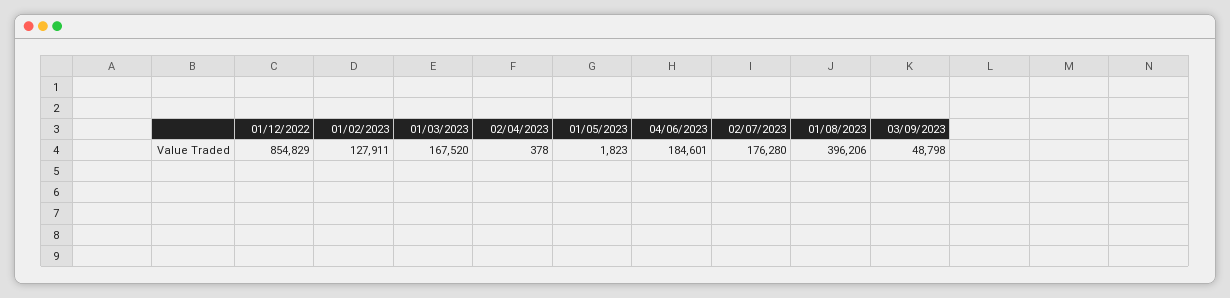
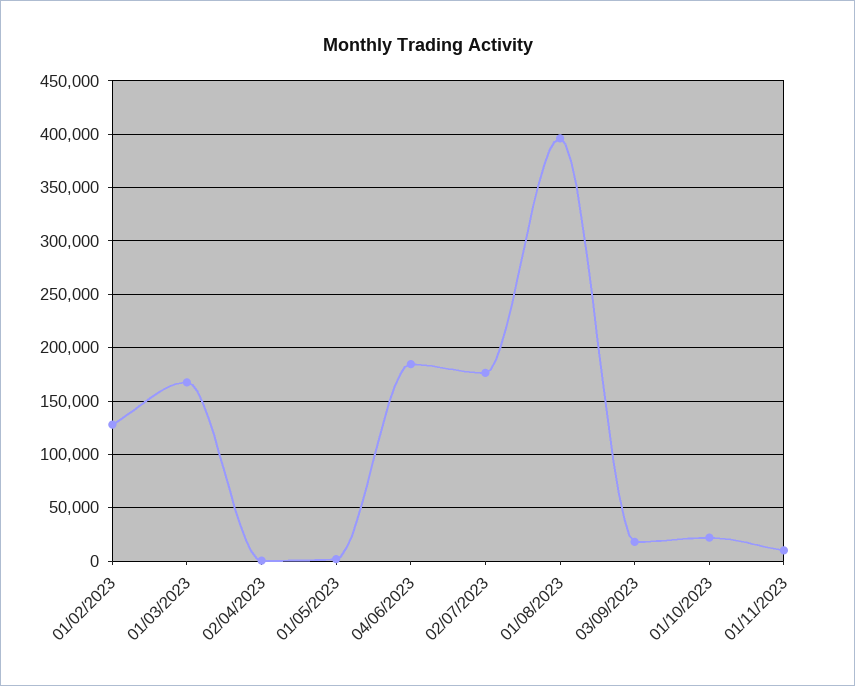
01/12/2022: 854829 -> none
03/09/2023: 48798 -> 20000
01/10/2023: none -> 20000
01/11/2023: none -> 10000

